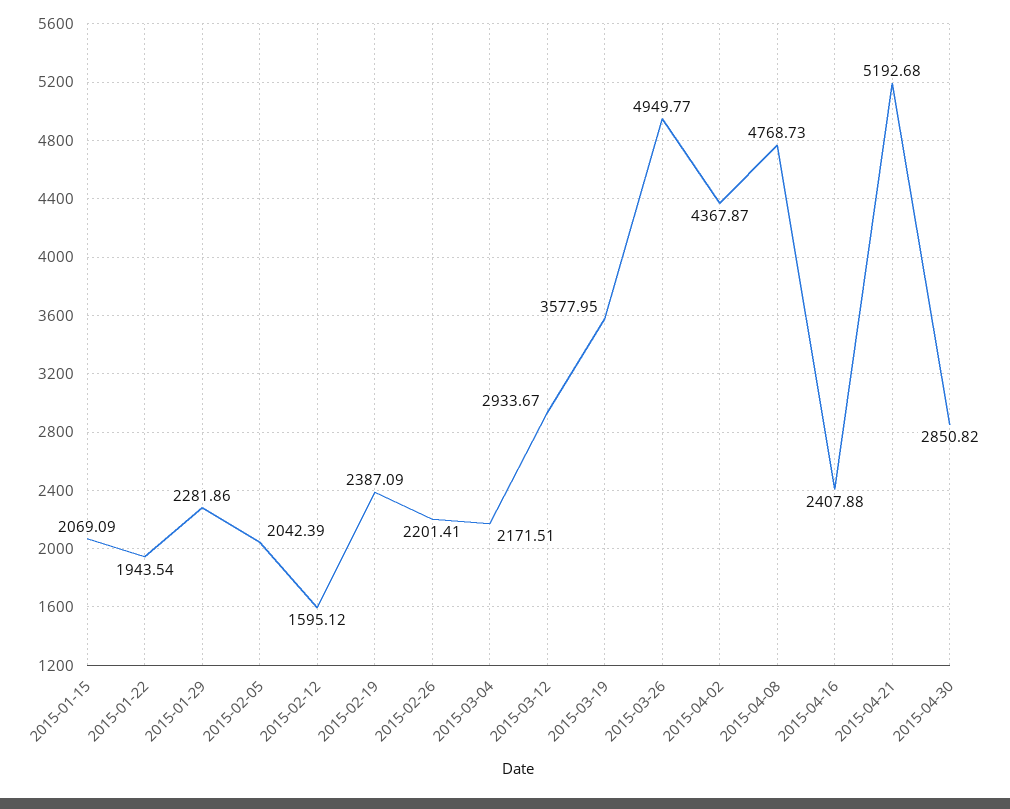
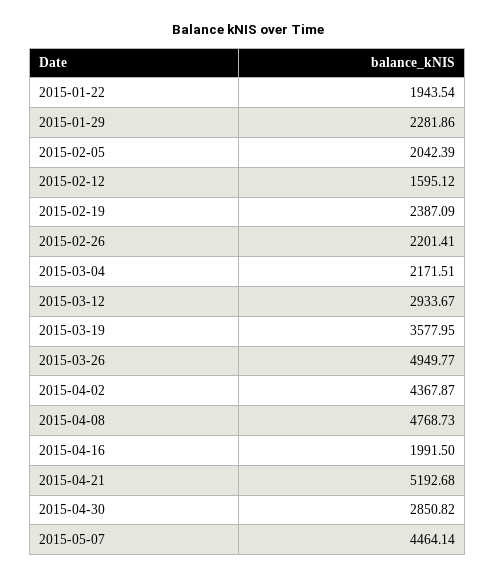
2015-01-15: 2069.09 -> none
2015-04-16: 2407.88 -> 1991.5
2015-05-07: none -> 4464.14

